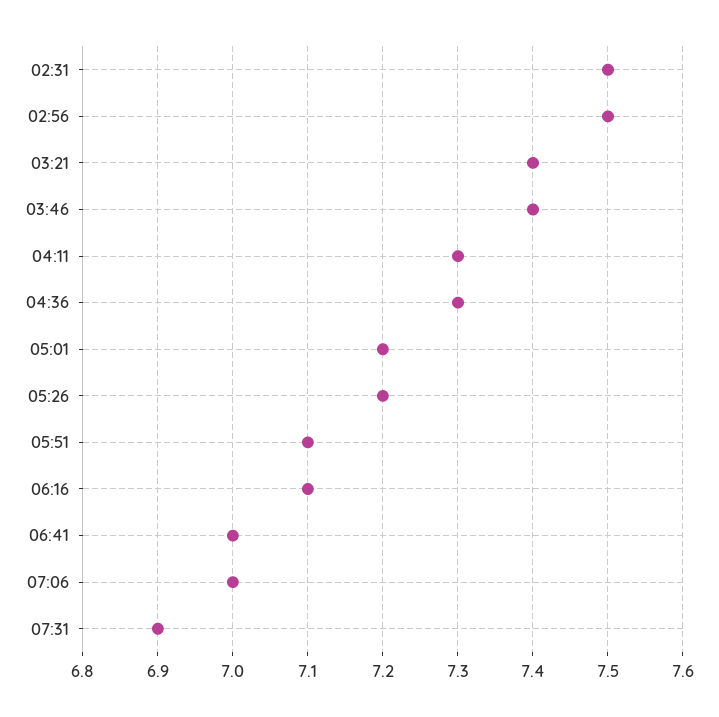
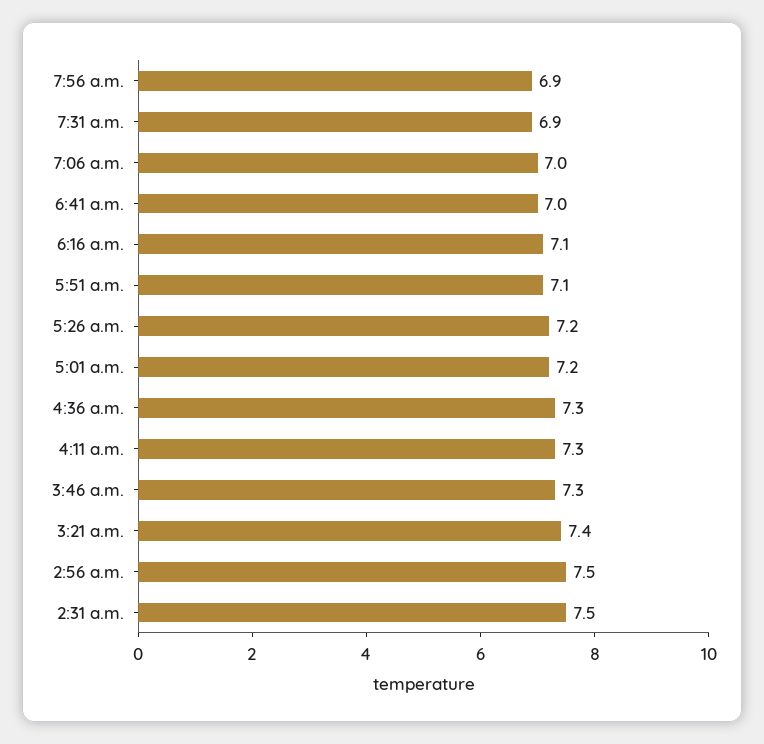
03:46: 7.4 -> 7.3
7:56 a.m.: none -> 6.9

